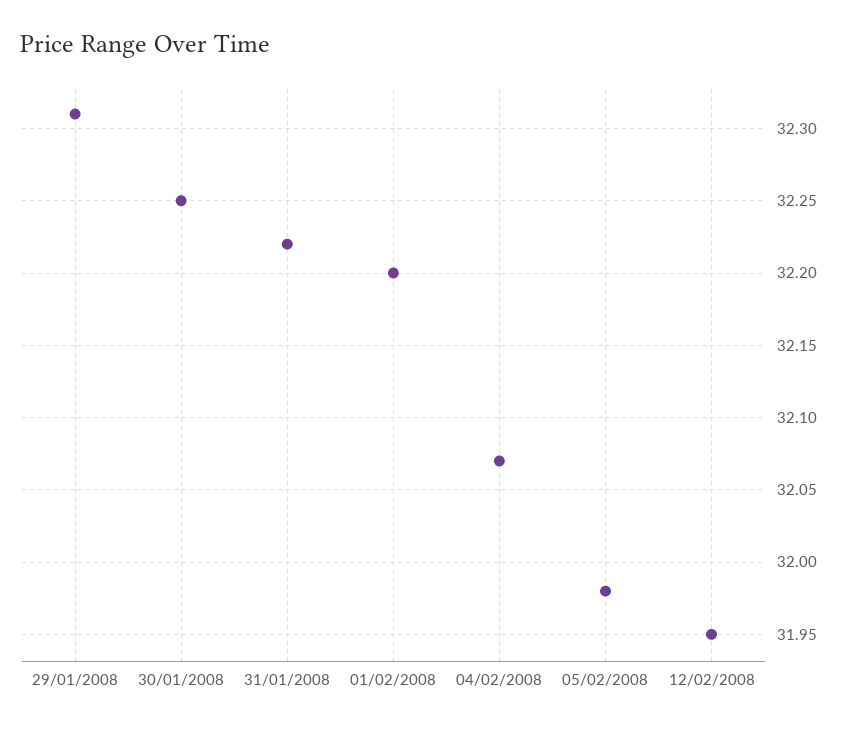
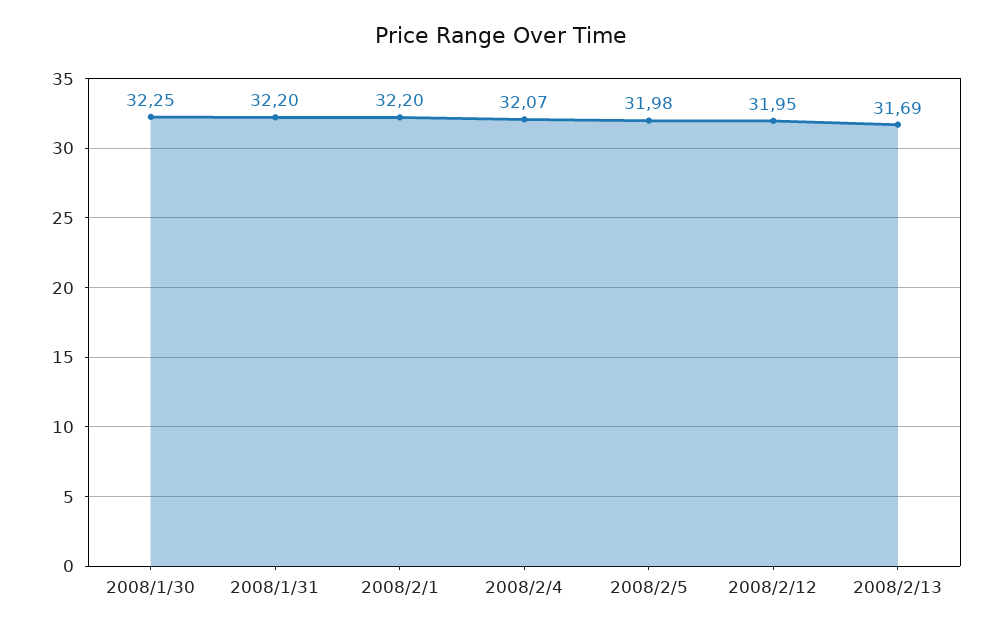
29/01/2008: 32.31 -> none
31/01/2008: 32.22 -> 32.2
2008/2/13: none -> 31.69

